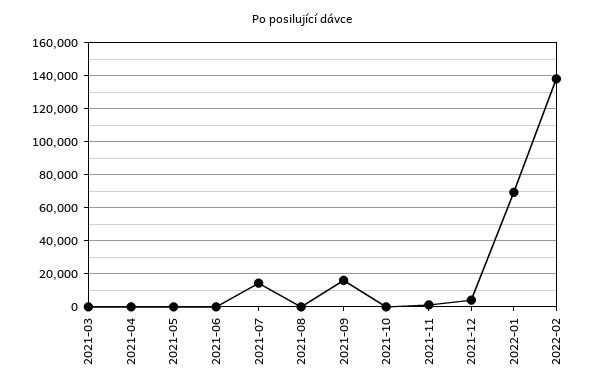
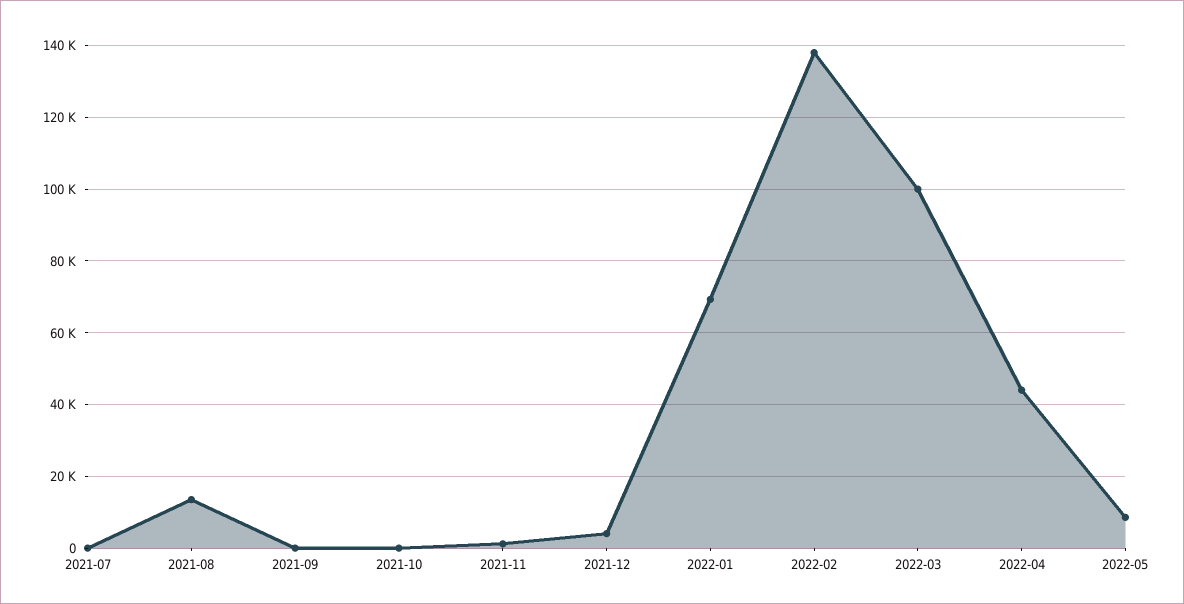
2021-03: 0 -> none
2021-04: 0 -> none
2021-05: 0 -> none
2021-06: 0 -> none
2021-07: 15000 -> 0
2021-08: 0 -> 14000
2021-09: 15000 -> 0
2022-03: none -> 100000
2022-04: none -> 44000
2022-05: none -> 8000

